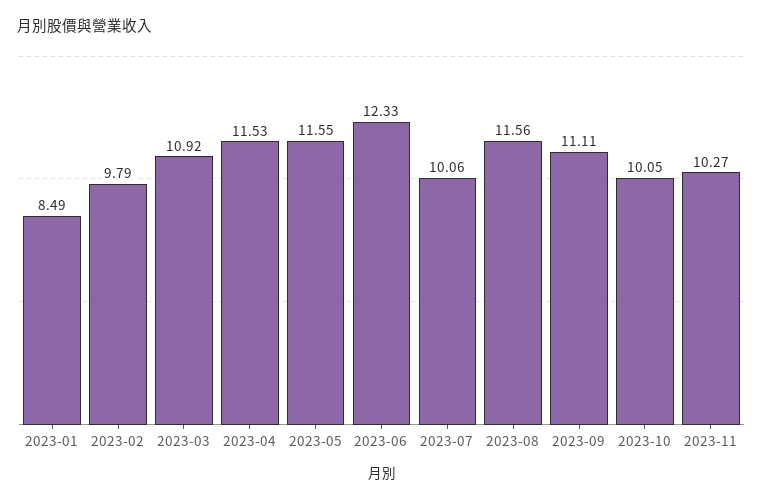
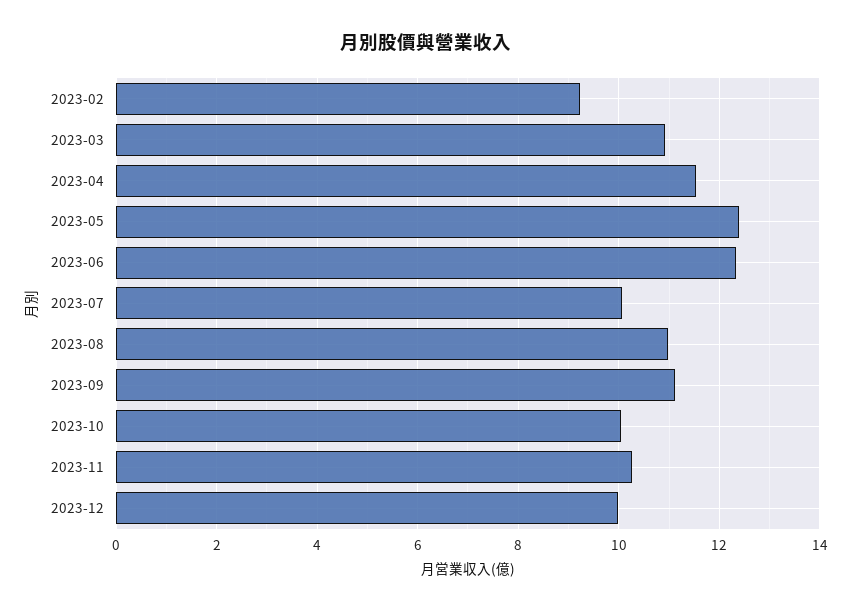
2023-01: 8.49 -> none
2023-02: 9.79 -> 9.2
2023-05: 11.55 -> 12.4
2023-08: 11.56 -> 11
2023-12: none -> 10

